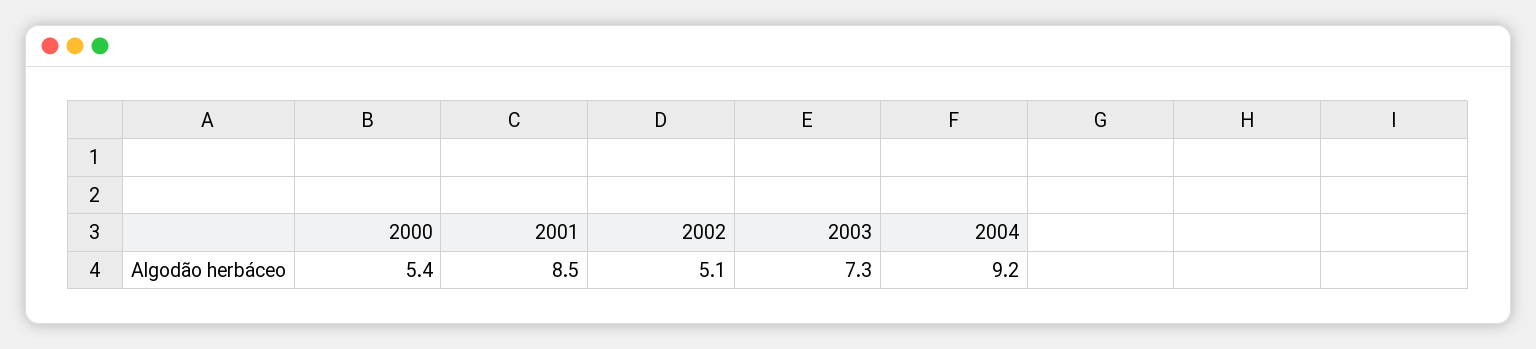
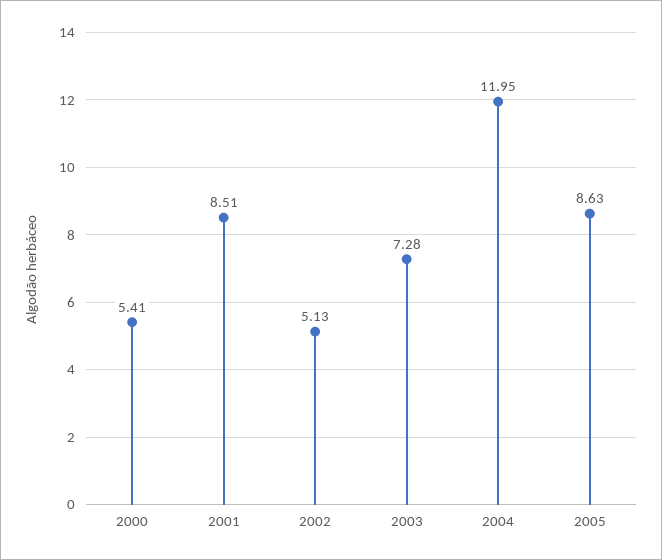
2004: 9.2 -> 11.95
2005: none -> 8.63

